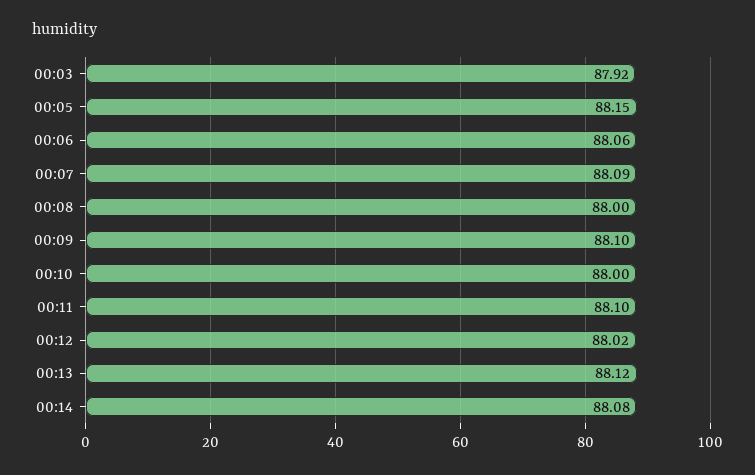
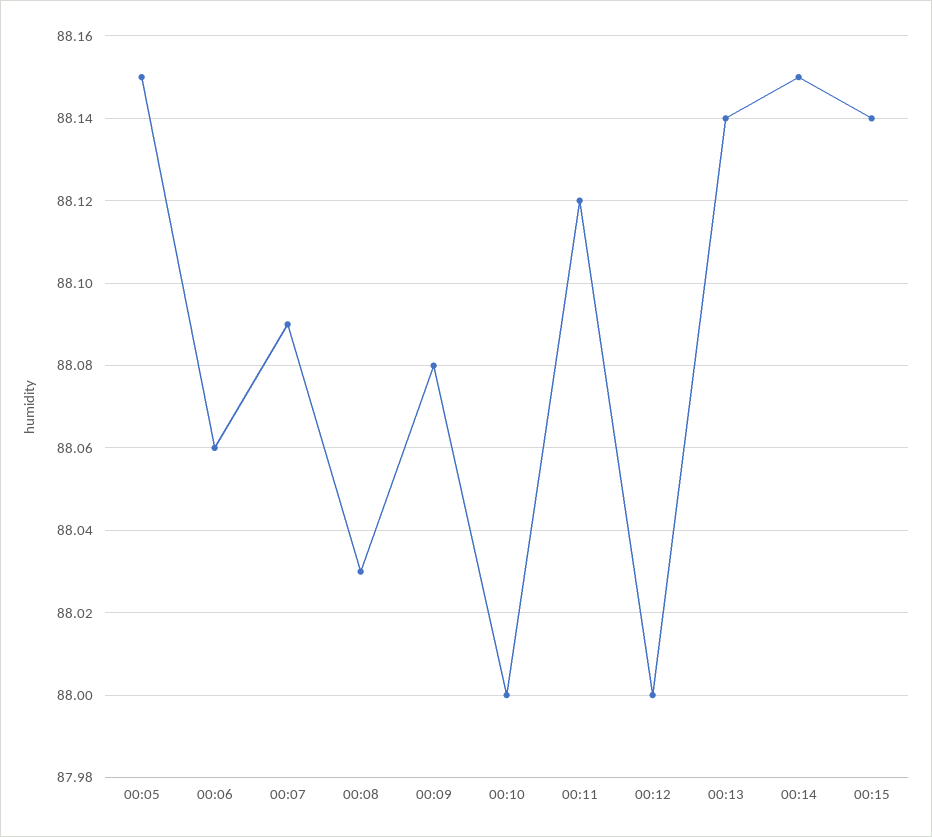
00:03: 87.92 -> none
00:08: 88 -> 88.03
00:09: 88.1 -> 88.08
00:11: 88.1 -> 88.12
00:12: 88.02 -> 88
00:13: 88.12 -> 88.14
00:14: 88.08 -> 88.15
00:15: none -> 88.14

